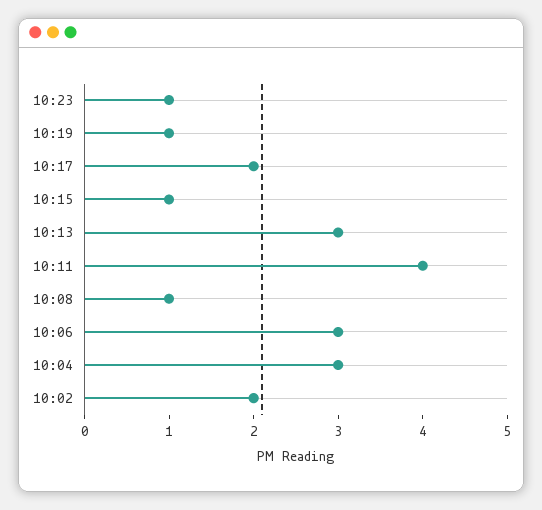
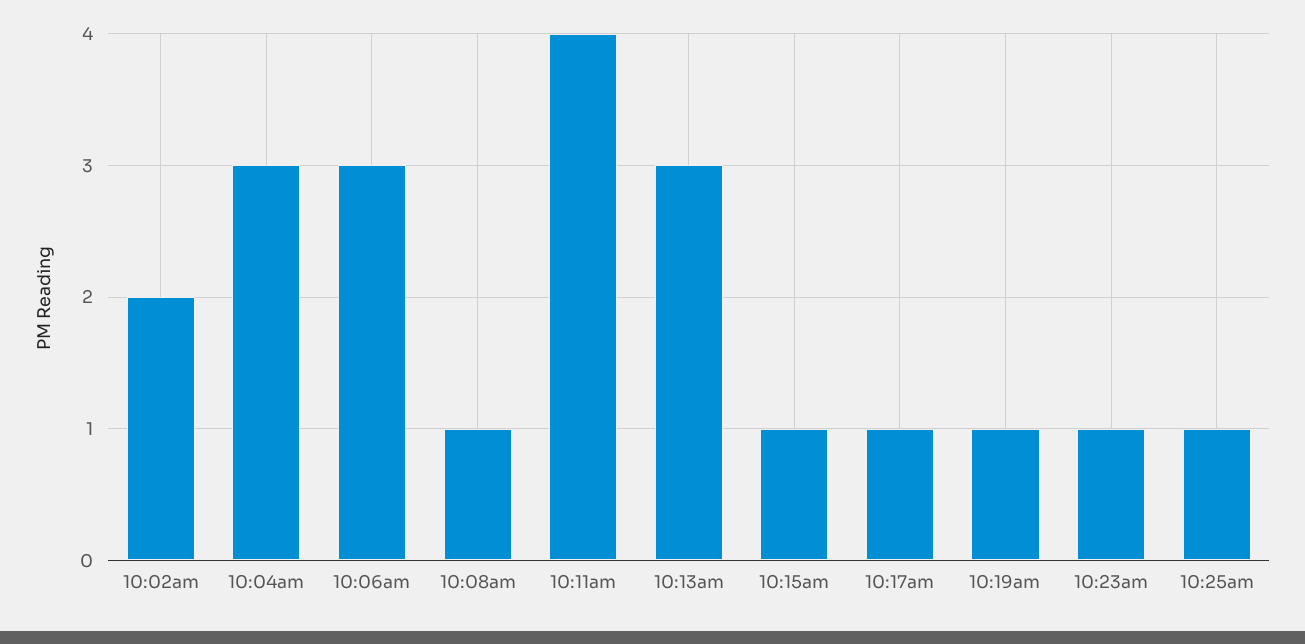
10:17: 2 -> 1
10:25am: none -> 1

